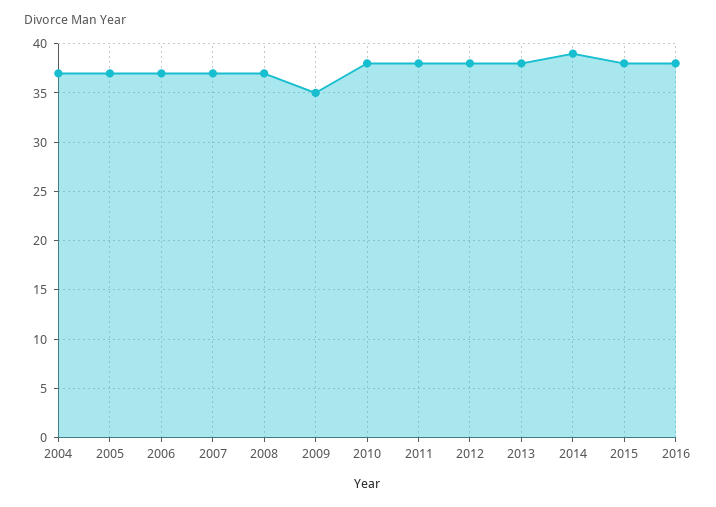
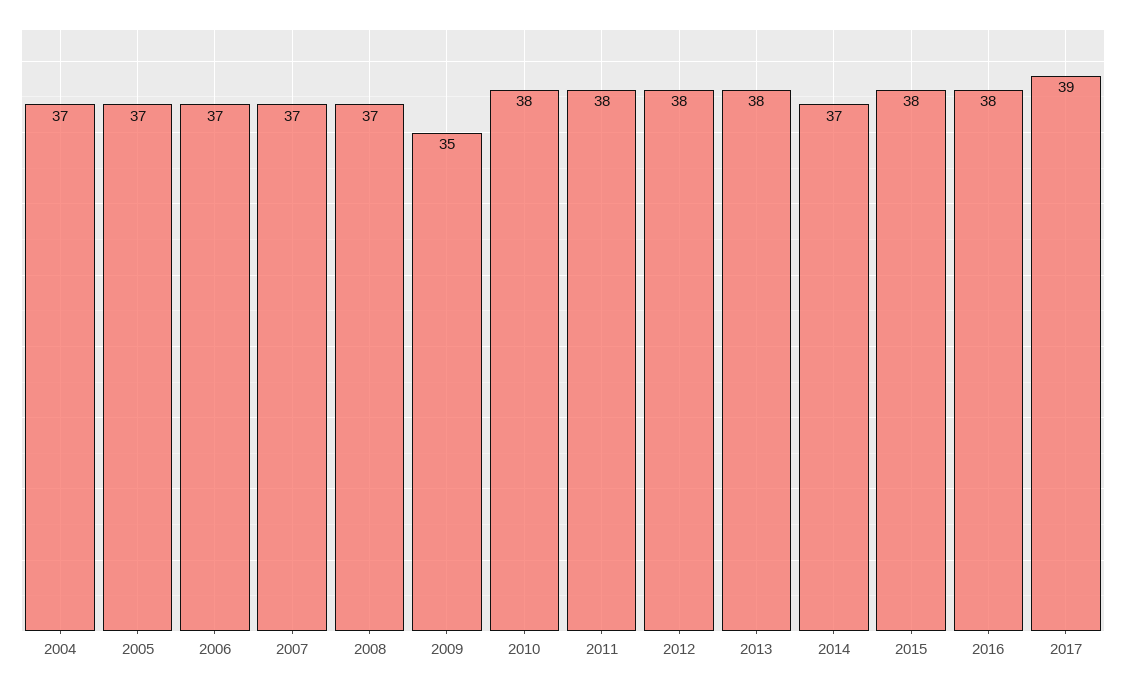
2014: 39 -> 37
2017: none -> 39

